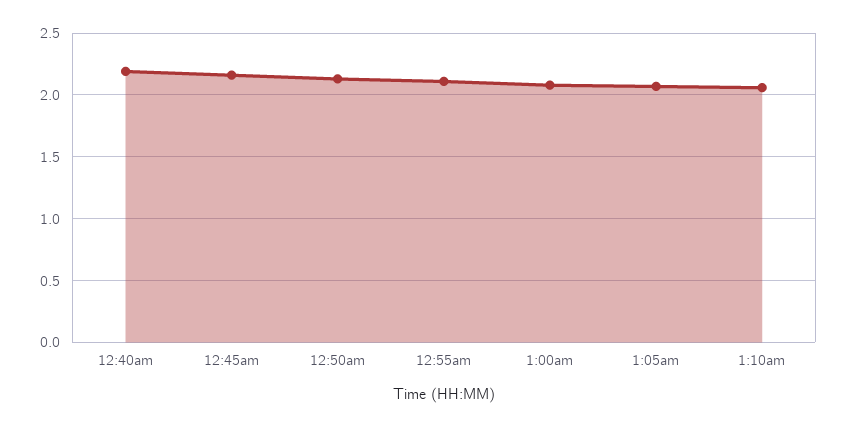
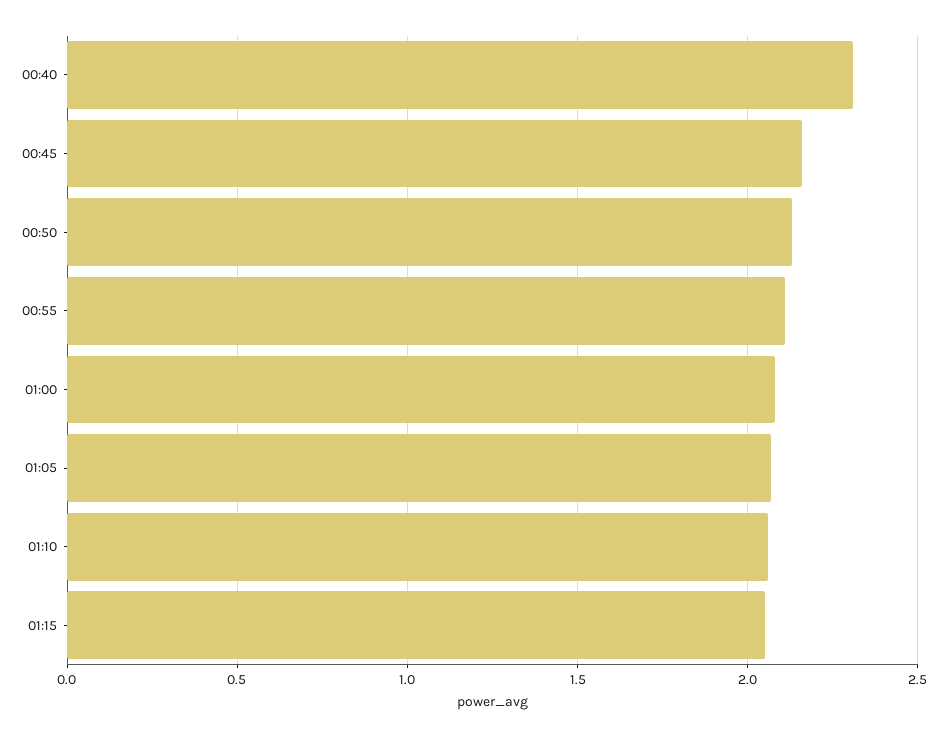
12:40am: 2.2 -> 2.3
01:15: none -> 2.05

